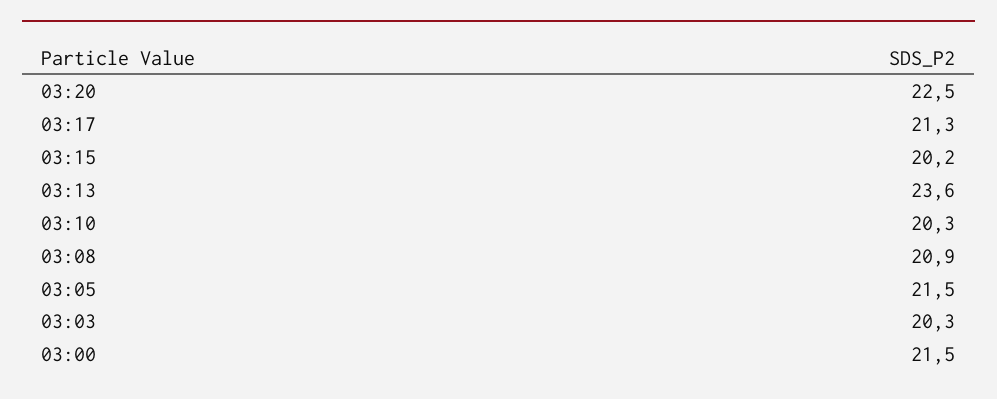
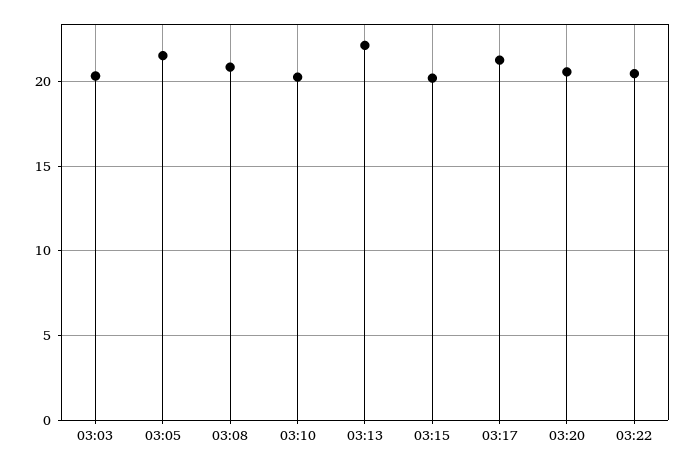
03:20: 22.5 -> 20.5
03:13: 23.6 -> 22
03:00: 21.5 -> none
03:22: none -> 20.5

